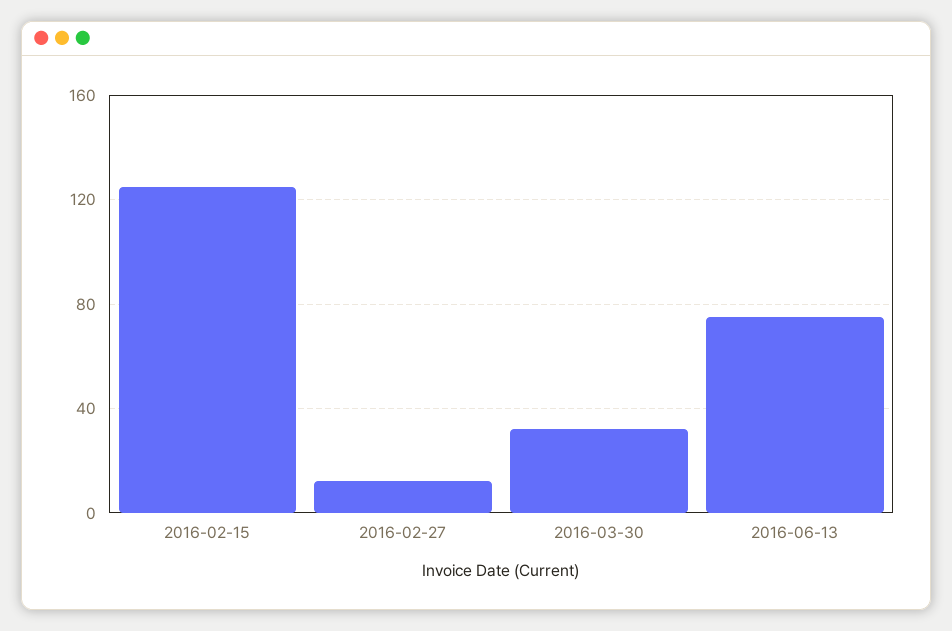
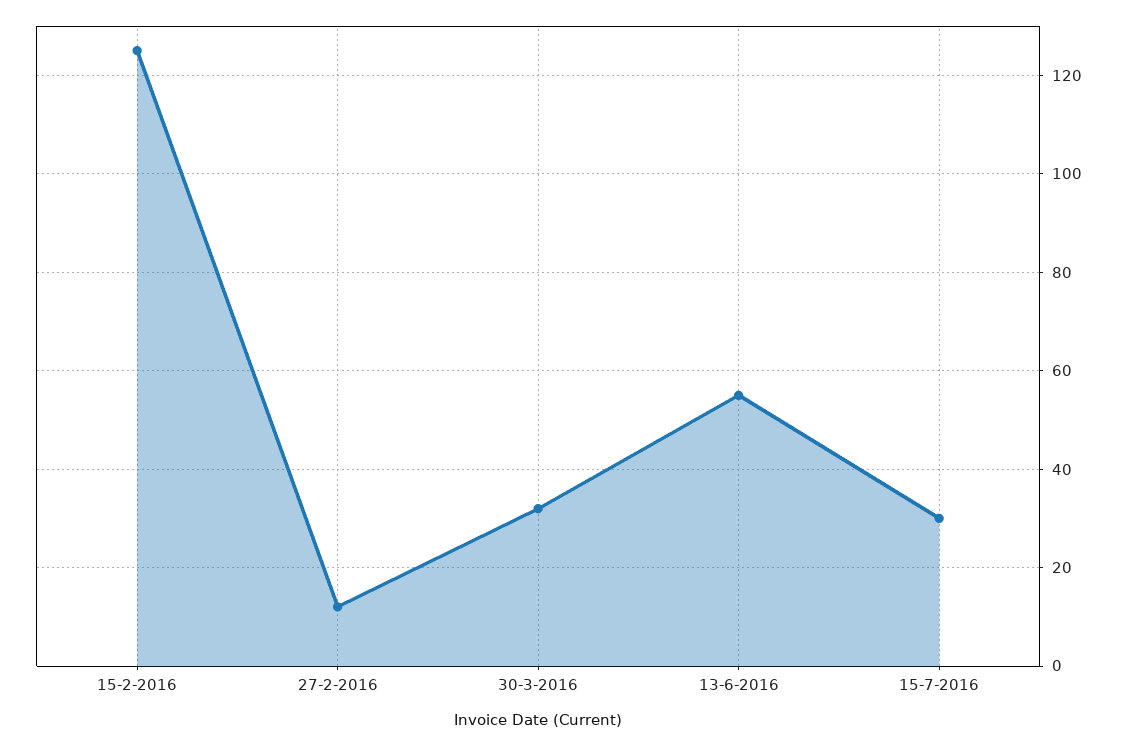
2016-06-13: 75 -> 55
15-7-2016: none -> 30

